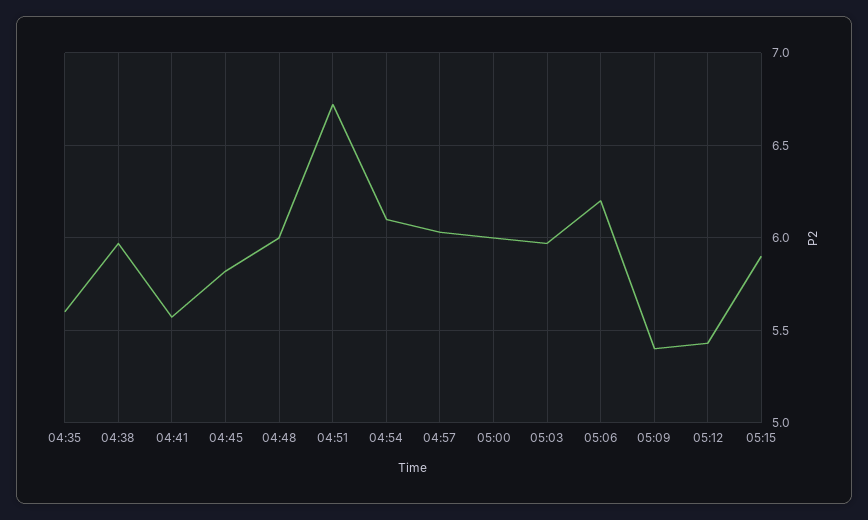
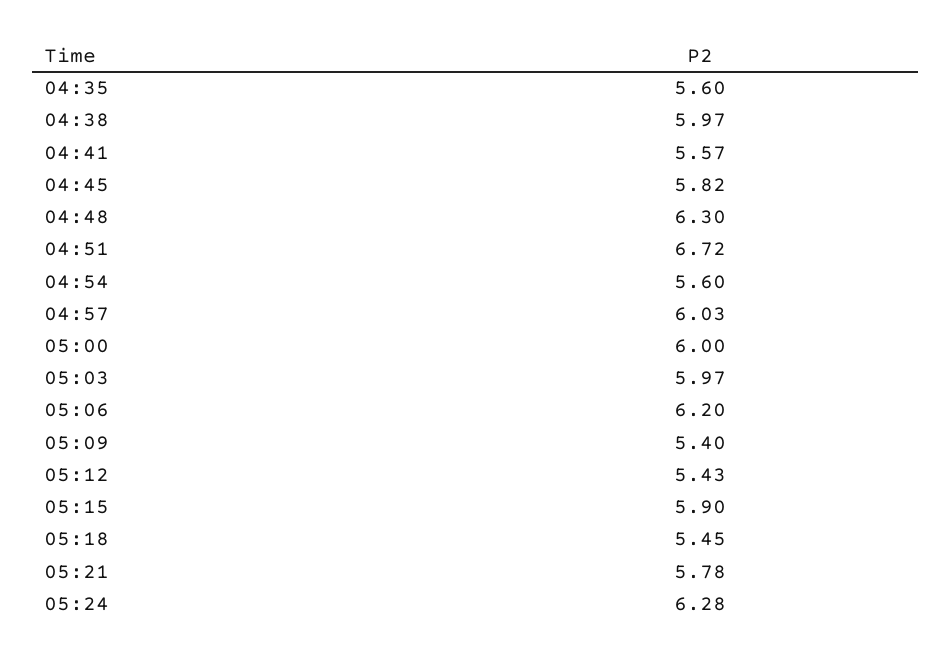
04:48: 6 -> 6.3
04:54: 6.1 -> 5.6
05:18: none -> 5.45
05:21: none -> 5.78
05:24: none -> 6.28

